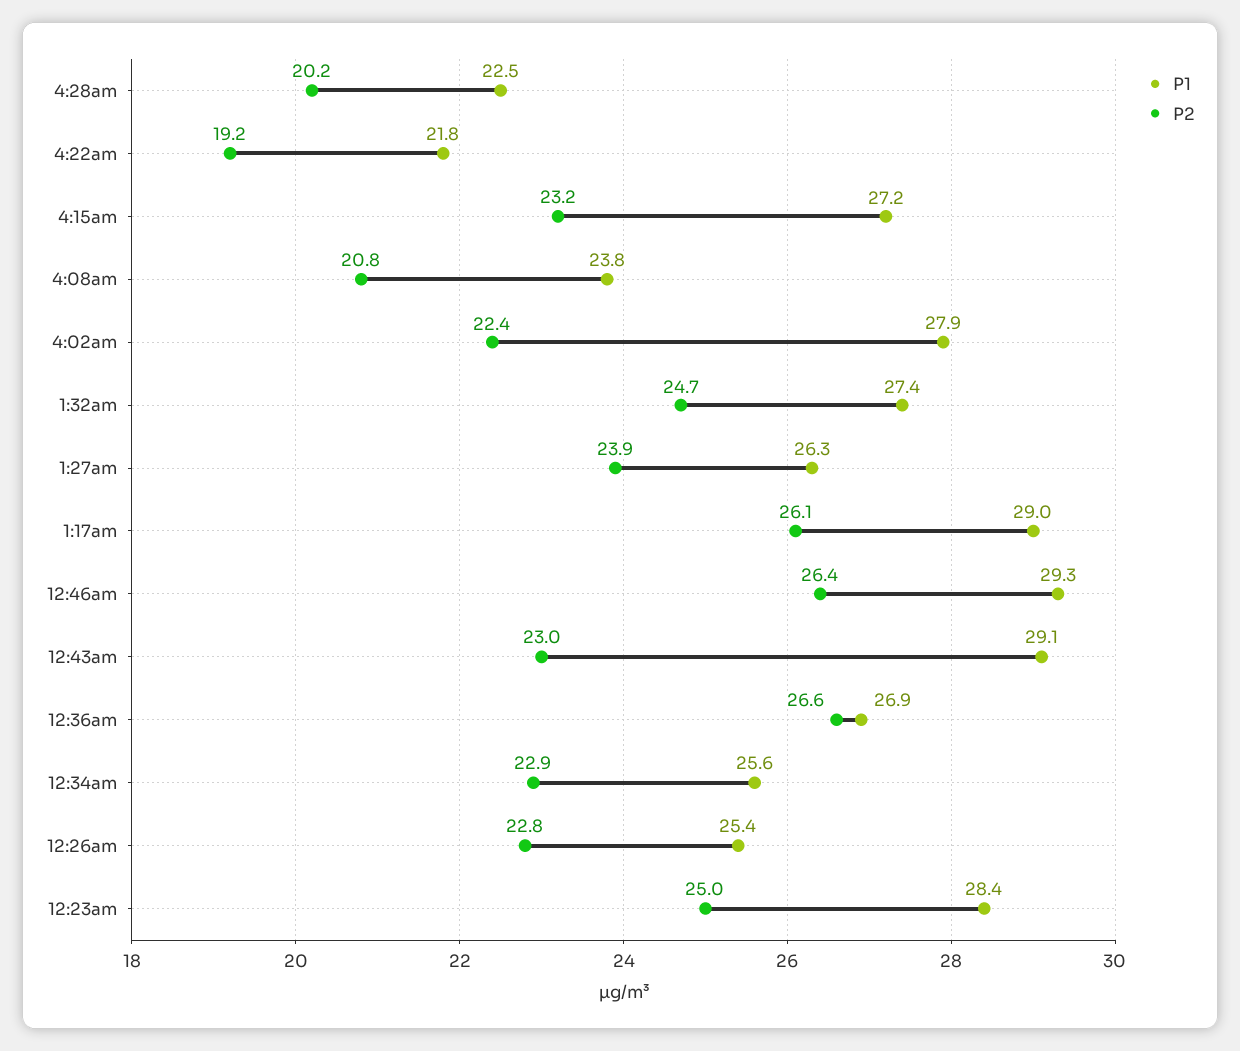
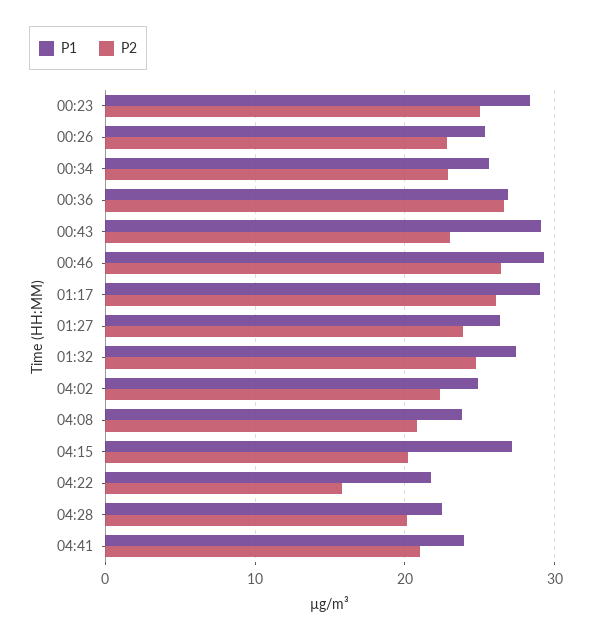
P2, 4:22am: 19.2 -> 16
P2, 4:15am: 23.2 -> 20
P1, 4:02am: 27.9 -> 25
P1, 04:41: none -> 24
P2, 04:41: none -> 21

